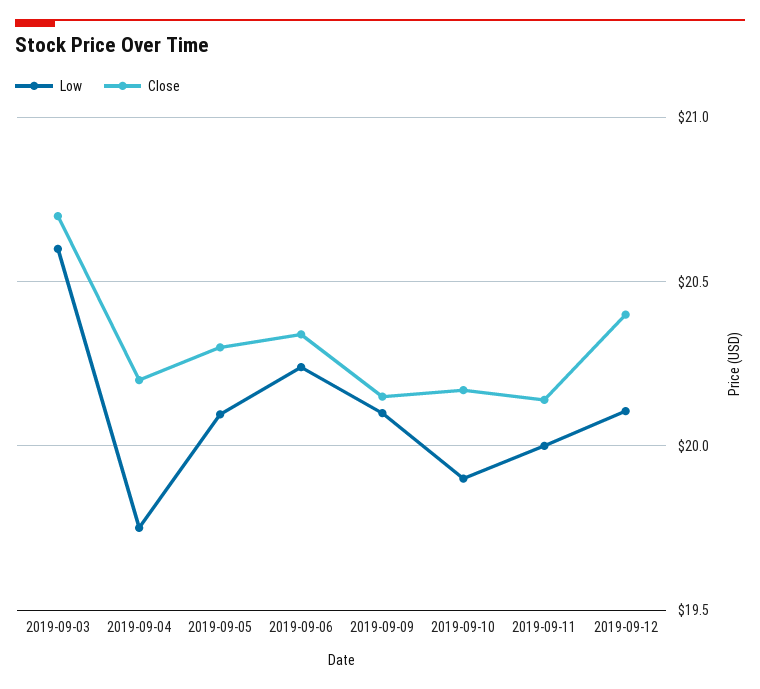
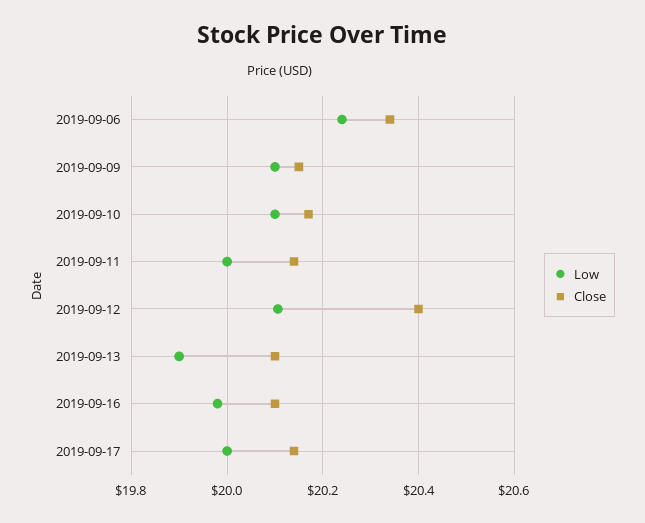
Low, 2019-09-03: 20.6 -> none
Close, 2019-09-03: 20.7 -> none
Low, 2019-09-04: 19.75 -> none
Close, 2019-09-04: 20.2 -> none
Low, 2019-09-05: 20.1 -> none
Close, 2019-09-05: 20.3 -> none
Low, 2019-09-10: 19.9 -> 20.1
Low, 2019-09-13: none -> 19.9
Close, 2019-09-13: none -> 20.1
Low, 2019-09-16: none -> 19.98
Close, 2019-09-16: none -> 20.1
Low, 2019-09-17: none -> 20
Close, 2019-09-17: none -> 20.14

